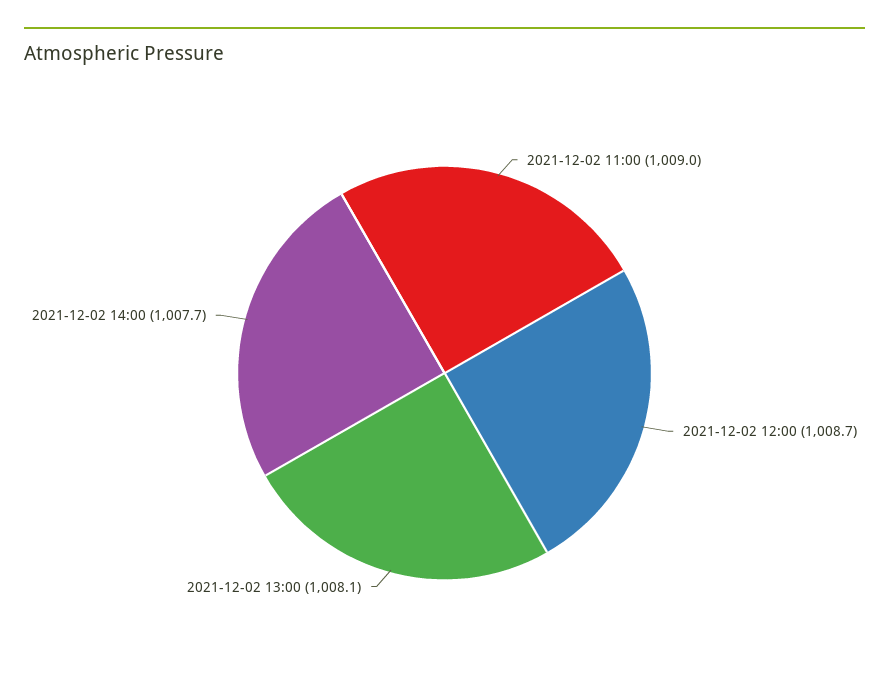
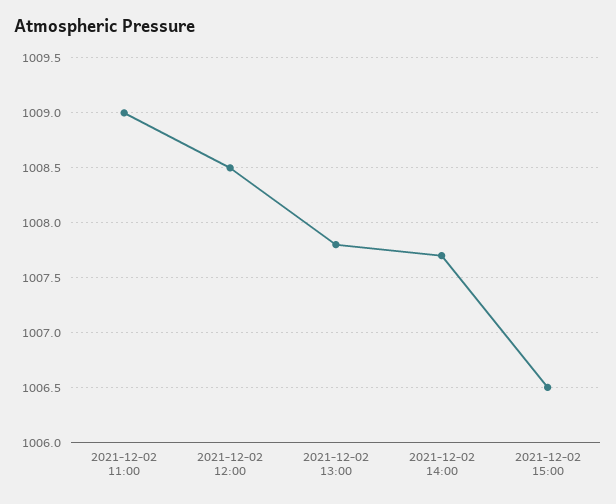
2021-12-02 12:00: 1008.7 -> 1008.5
2021-12-02 13:00: 1008.1 -> 1007.8
2021-12-02 15:00: none -> 1006.5

